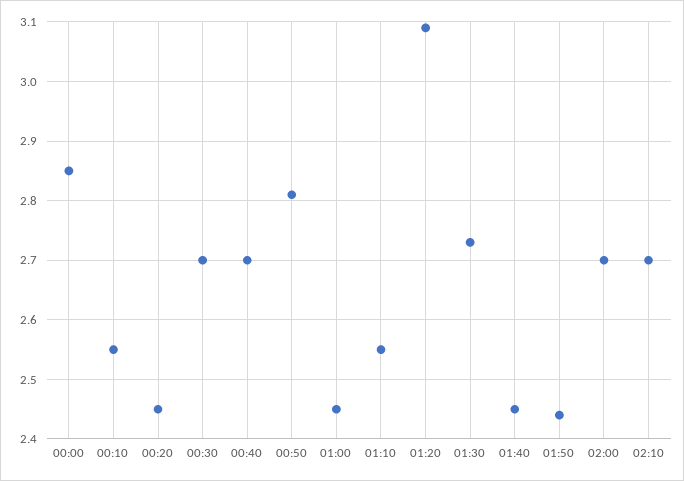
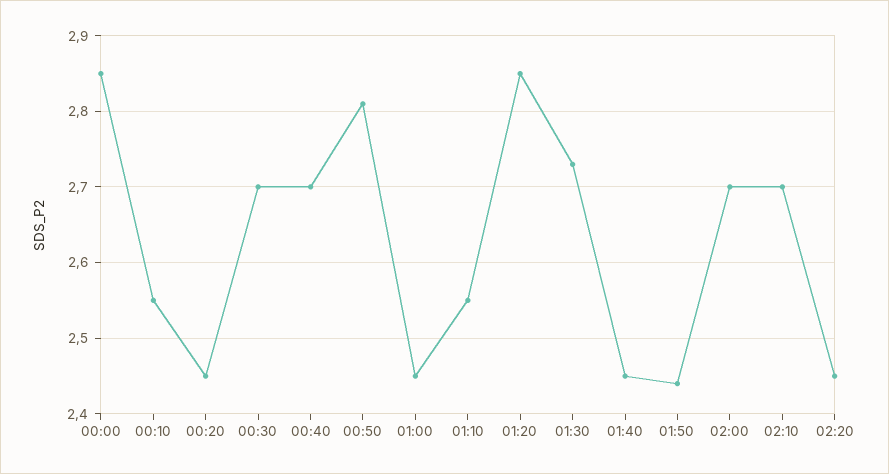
01:20: 3.1 -> 2.85
02:20: none -> 2.45

